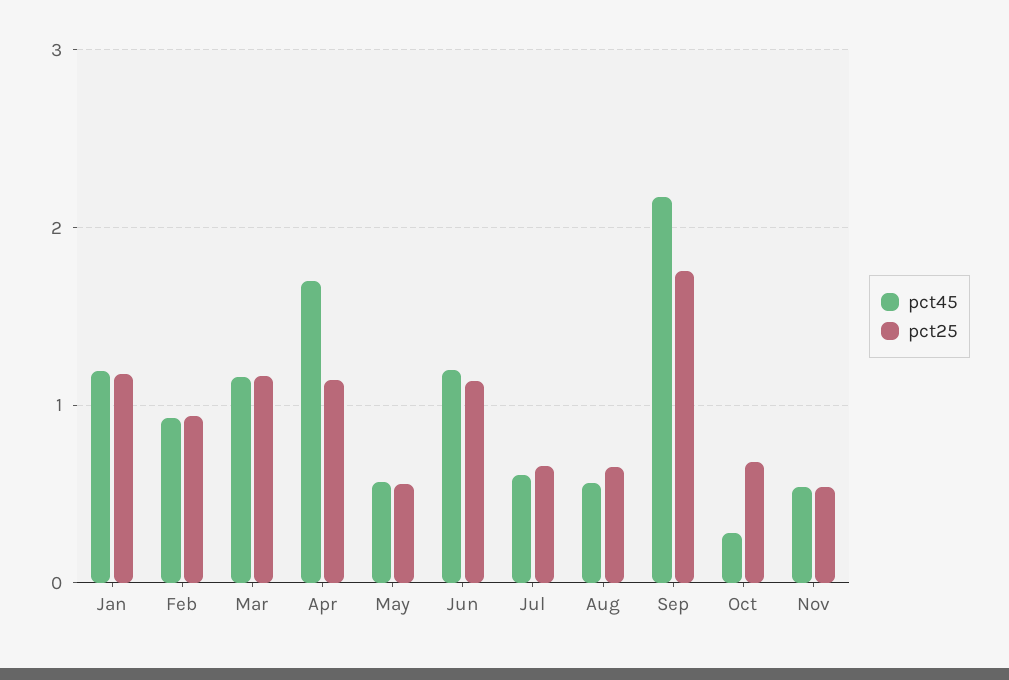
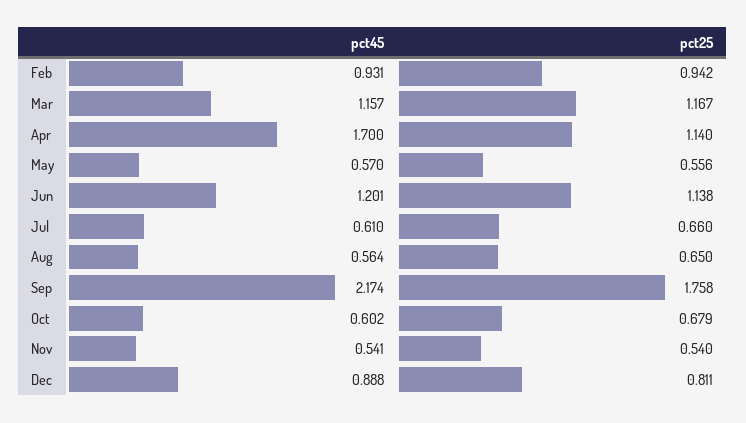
pct45, Jan: 1.2 -> none
pct25, Jan: 1.2 -> none
pct45, Oct: 0.3 -> 0.602
pct45, Dec: none -> 0.888
pct25, Dec: none -> 0.811

